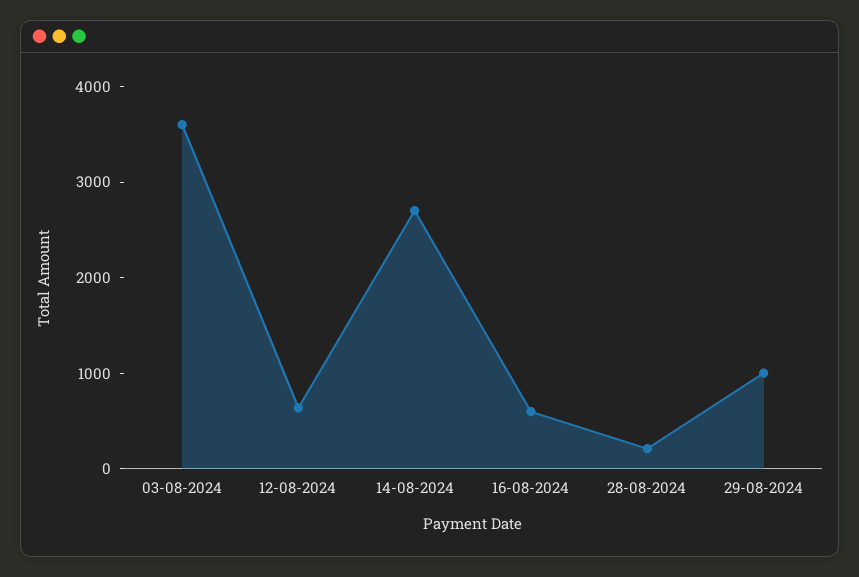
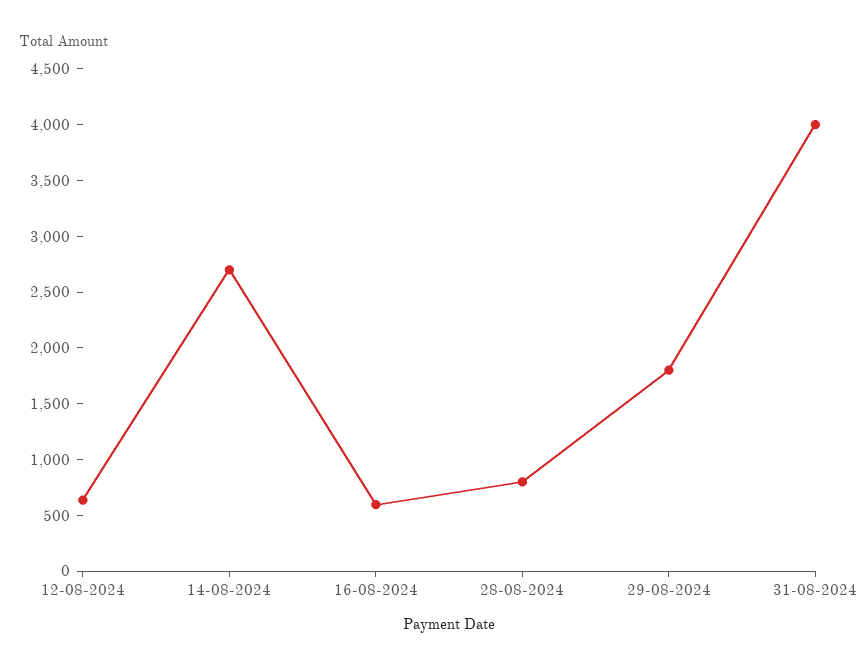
03-08-2024: 3600 -> none
28-08-2024: 200 -> 800
29-08-2024: 1000 -> 1800
31-08-2024: none -> 4000

